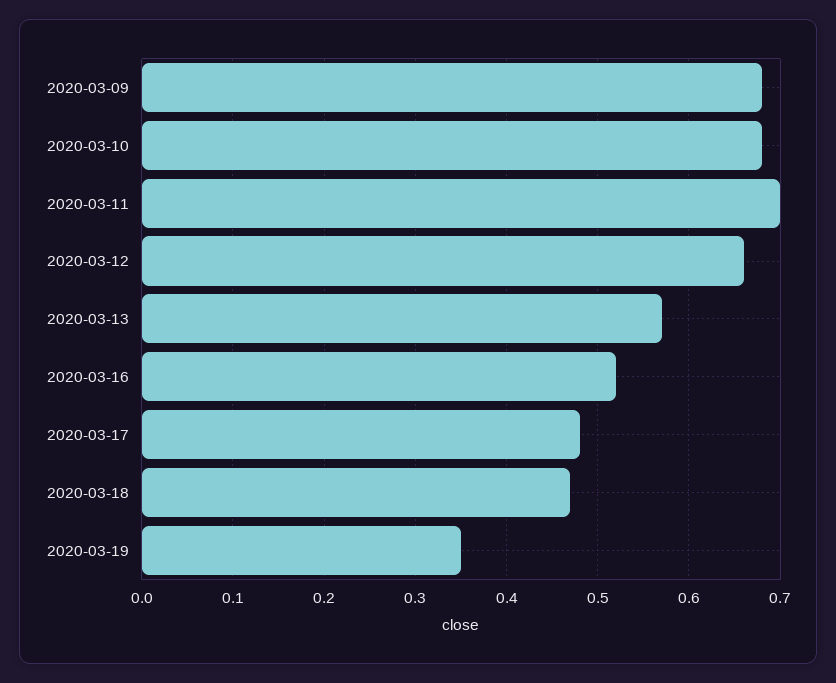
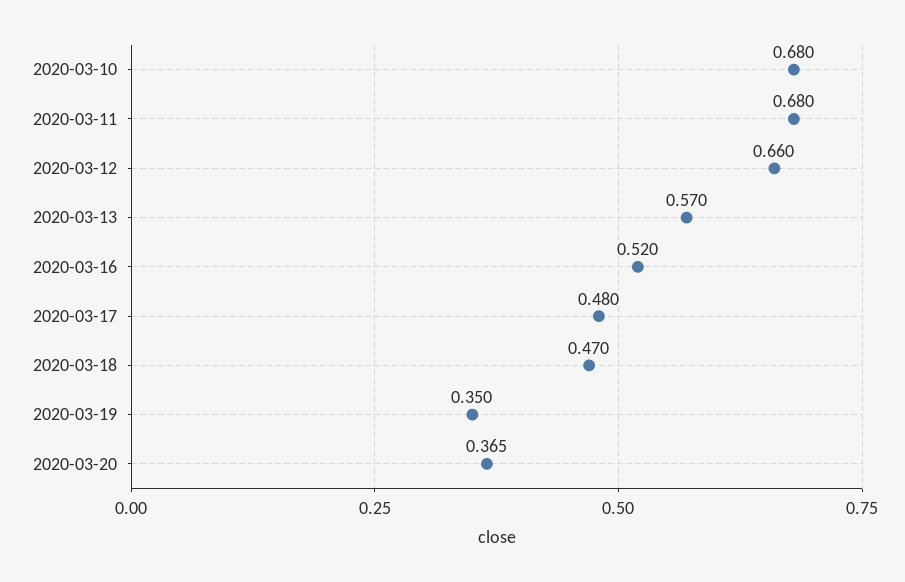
2020-03-09: 0.68 -> none
2020-03-11: 0.7 -> 0.68
2020-03-20: none -> 0.365

